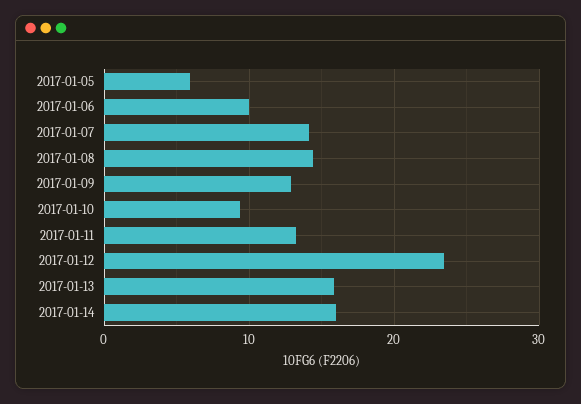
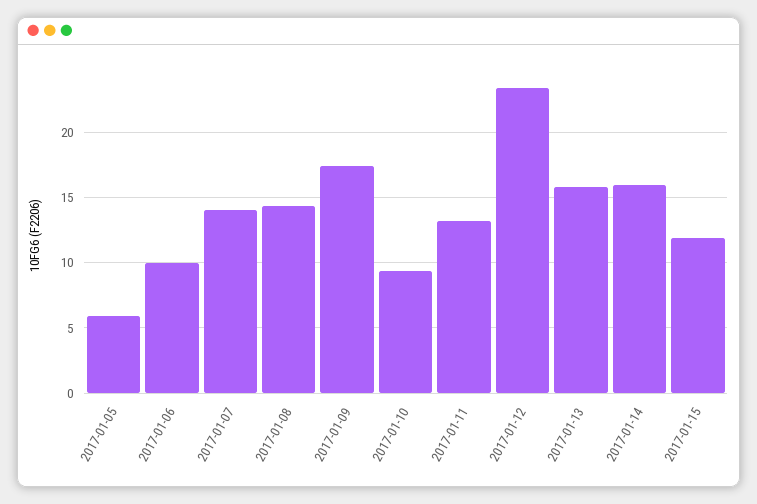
2017-01-09: 13 -> 17.5
2017-01-15: none -> 12

